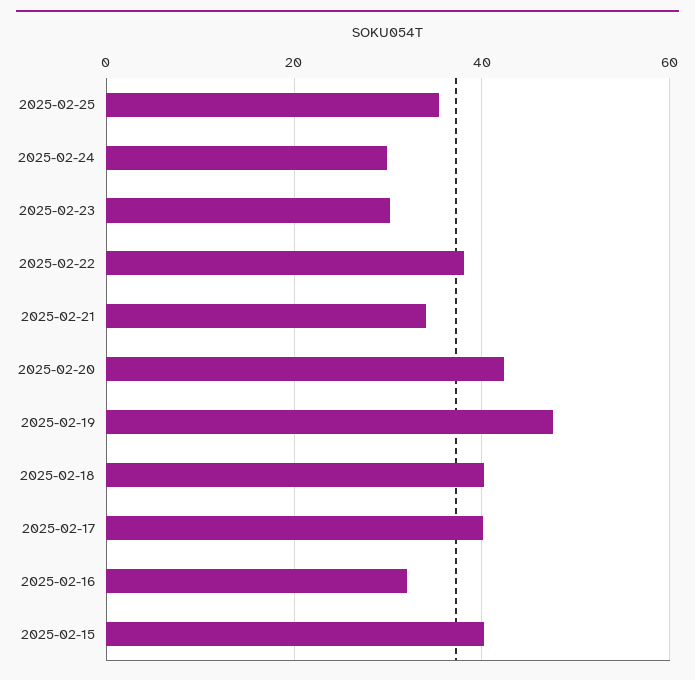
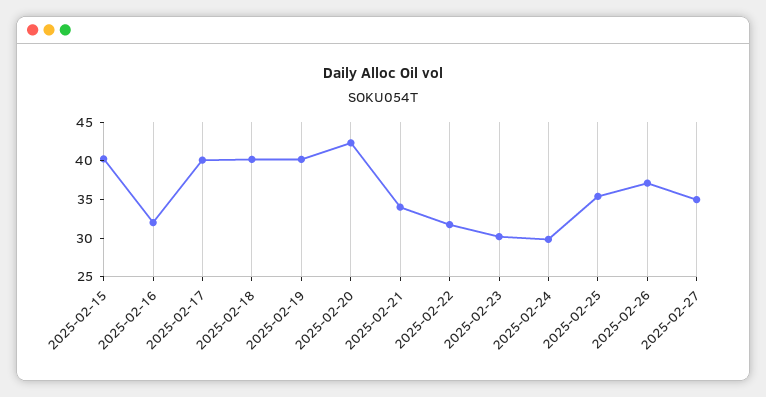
2025-02-22: 38 -> 32.5
2025-02-19: 48 -> 40
2025-02-26: none -> 37.5
2025-02-27: none -> 35

